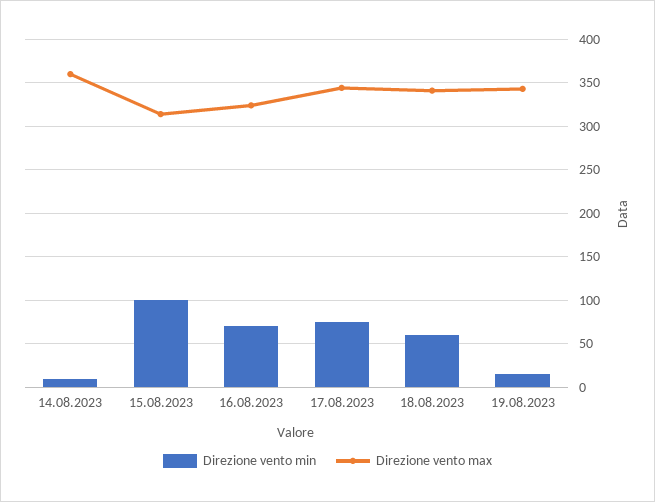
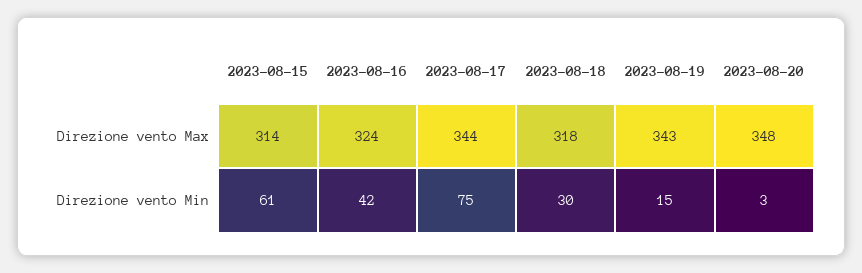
Direzione vento min, 14.08.2023: 10 -> none
Direzione vento max, 14.08.2023: 360 -> none
Direzione vento min, 15.08.2023: 100 -> 61
Direzione vento min, 16.08.2023: 70 -> 42
Direzione vento min, 18.08.2023: 60 -> 30
Direzione vento max, 18.08.2023: 340 -> 318
Direzione vento max, 2023-08-20: none -> 348
Direzione vento min, 2023-08-20: none -> 3

